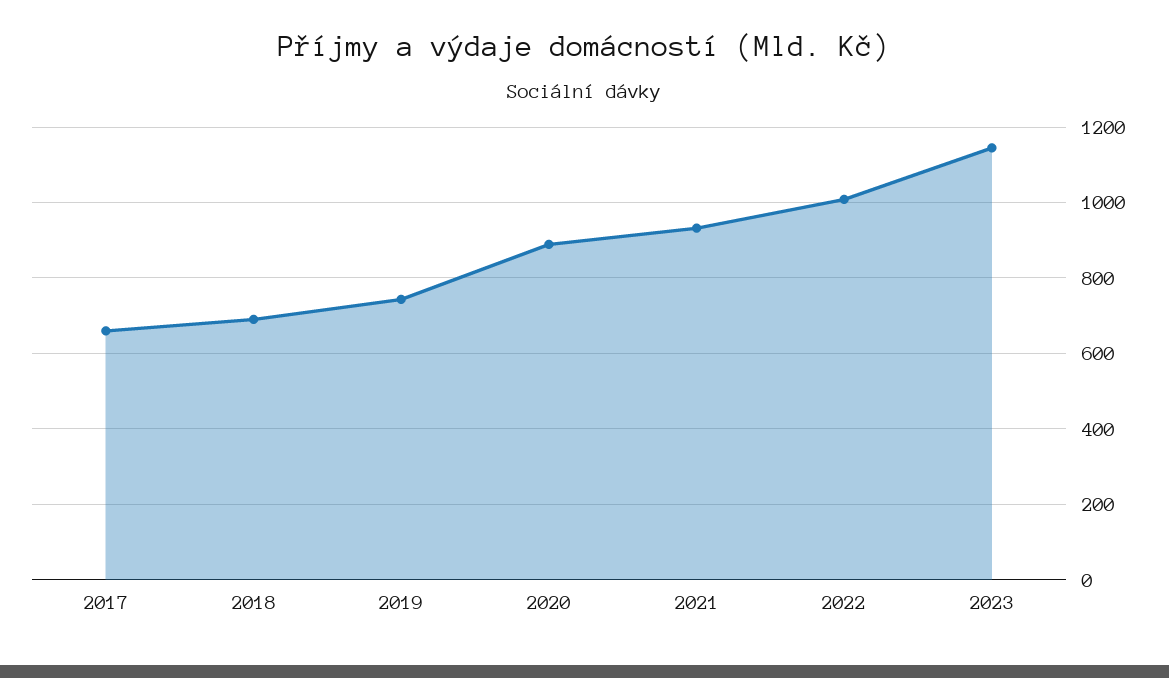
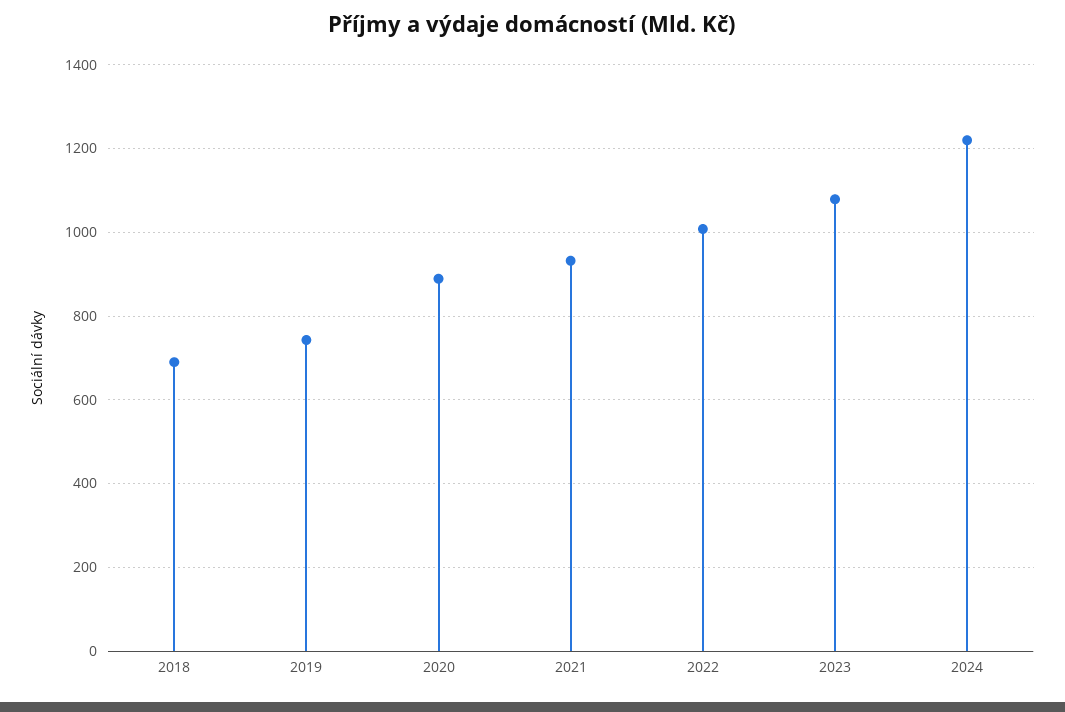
2017: 660 -> none
2023: 1140 -> 1080
2024: none -> 1220

